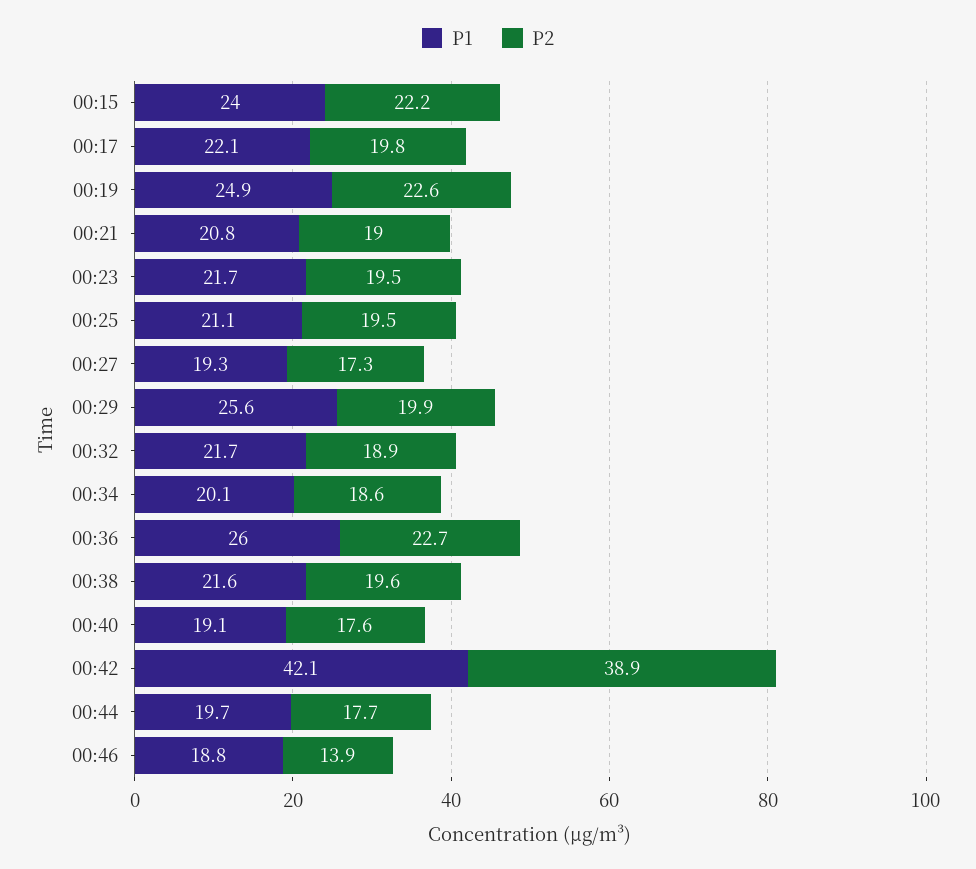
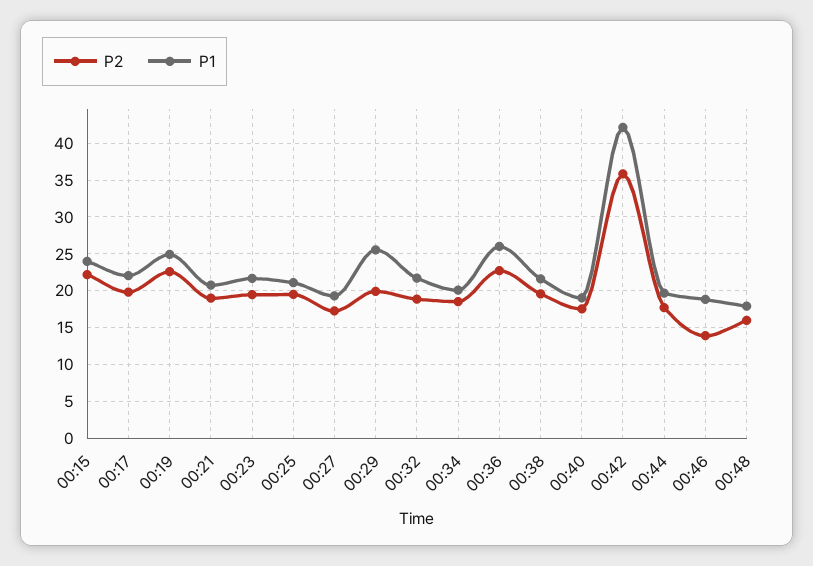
P2, 00:42: 38.9 -> 36
P2, 00:48: none -> 16
P1, 00:48: none -> 18

